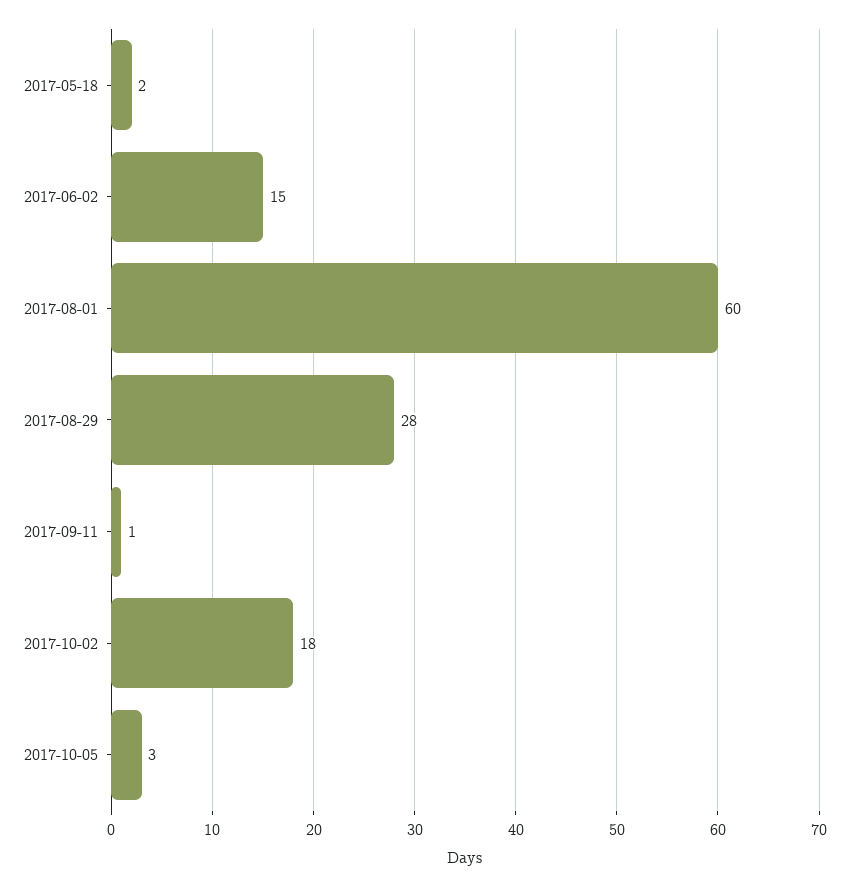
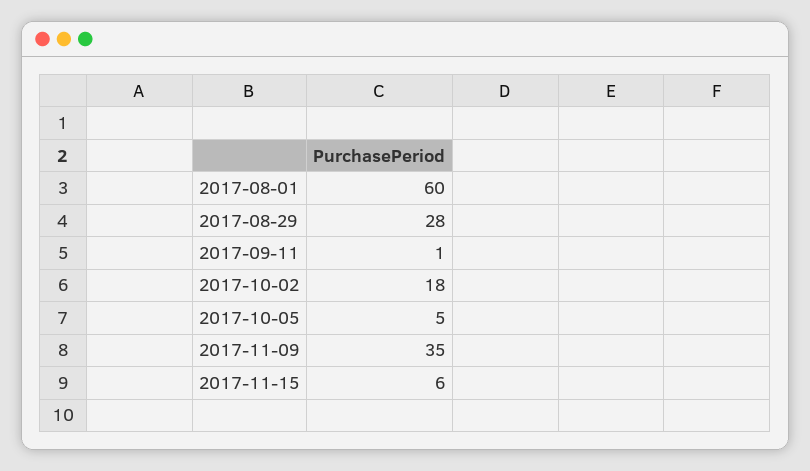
2017-05-18: 2 -> none
2017-06-02: 15 -> none
2017-10-05: 3 -> 5
2017-11-09: none -> 35
2017-11-15: none -> 6

